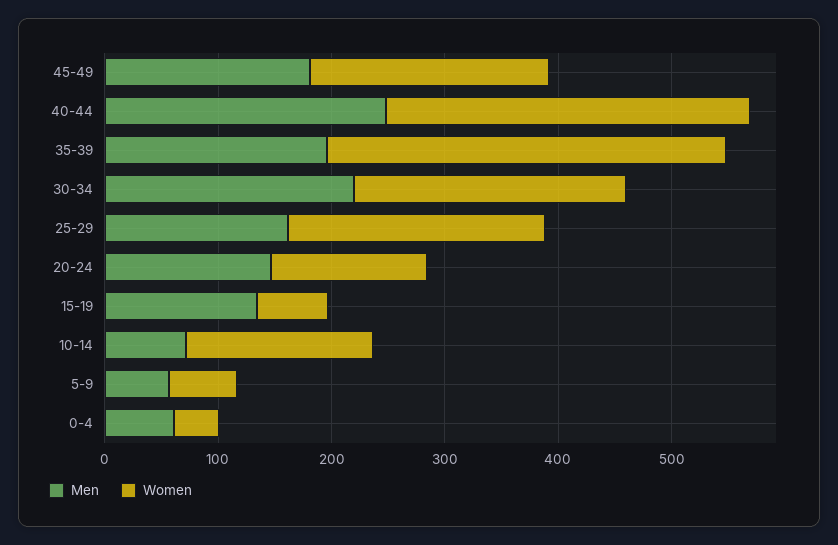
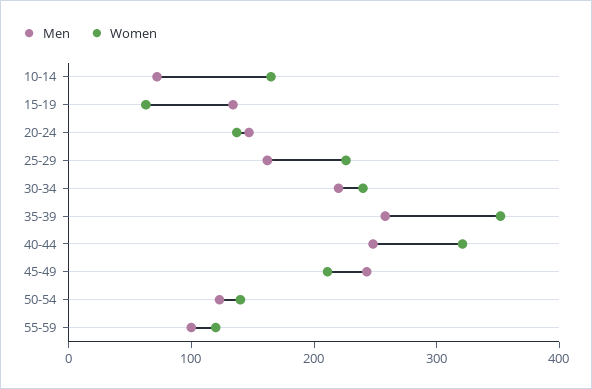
Men, 45-49: 180 -> 240
Men, 35-39: 200 -> 260
Men, 5-9: 60 -> none
Women, 5-9: 60 -> none
Men, 0-4: 60 -> none
Women, 0-4: 40 -> none
Men, 50-54: none -> 120
Women, 50-54: none -> 140
Men, 55-59: none -> 100
Women, 55-59: none -> 120

